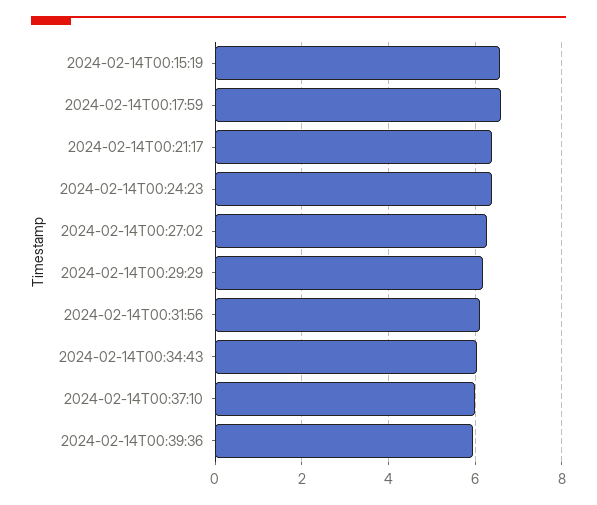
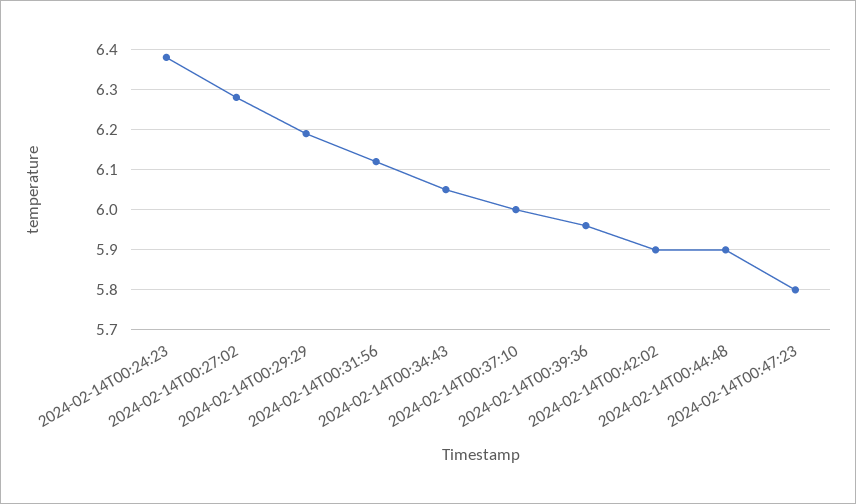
2024-02-14T00:15:19: 6.6 -> none
2024-02-14T00:17:59: 6.6 -> none
2024-02-14T00:21:17: 6.4 -> none
2024-02-14T00:42:02: none -> 5.9
2024-02-14T00:44:48: none -> 5.9
2024-02-14T00:47:23: none -> 5.8

